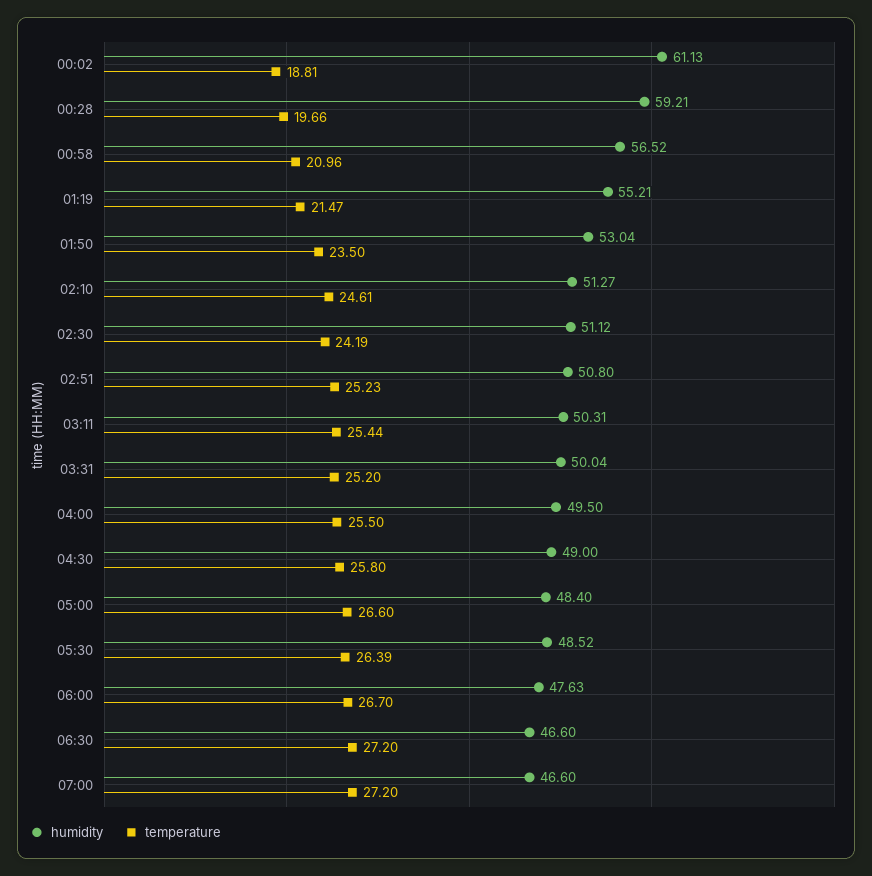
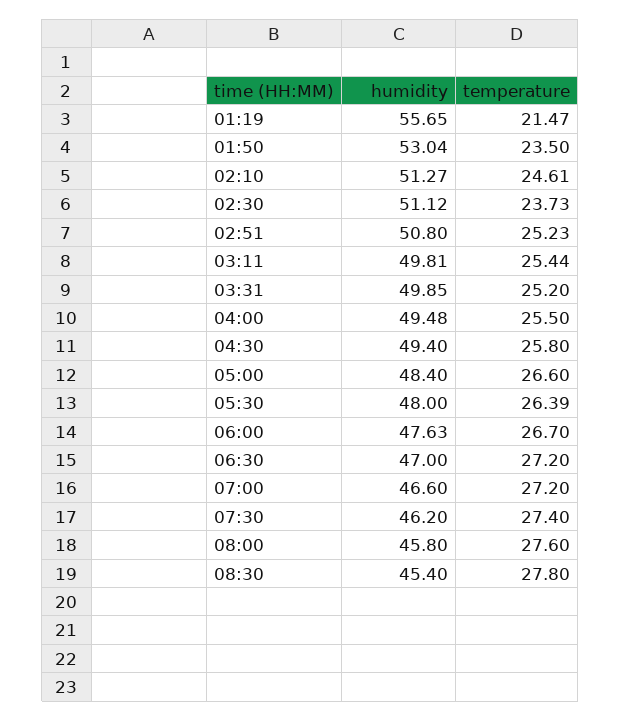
humidity, 00:02: 61.13 -> none
temperature, 00:02: 18.81 -> none
humidity, 00:28: 59.21 -> none
temperature, 00:28: 19.66 -> none
humidity, 00:58: 56.52 -> none
temperature, 00:58: 20.96 -> none
humidity, 01:19: 55.21 -> 55.65
temperature, 02:30: 24.19 -> 23.73
humidity, 03:11: 50.31 -> 49.81
humidity, 03:31: 50.04 -> 49.85
humidity, 04:00: 49.5 -> 49.48
humidity, 04:30: 49 -> 49.4
humidity, 05:30: 48.52 -> 48
humidity, 06:30: 46.6 -> 47
humidity, 07:30: none -> 46.2
temperature, 07:30: none -> 27.4
humidity, 08:00: none -> 45.8
temperature, 08:00: none -> 27.6
humidity, 08:30: none -> 45.4
temperature, 08:30: none -> 27.8

